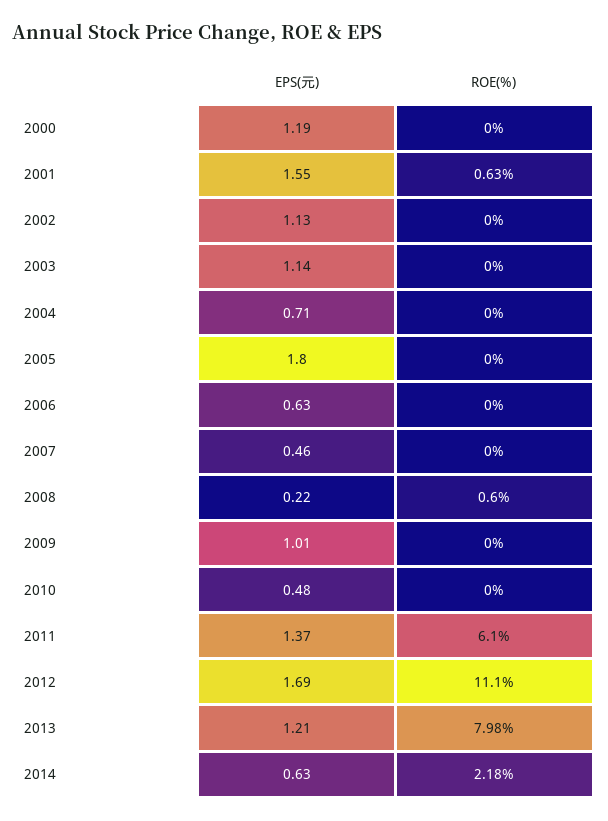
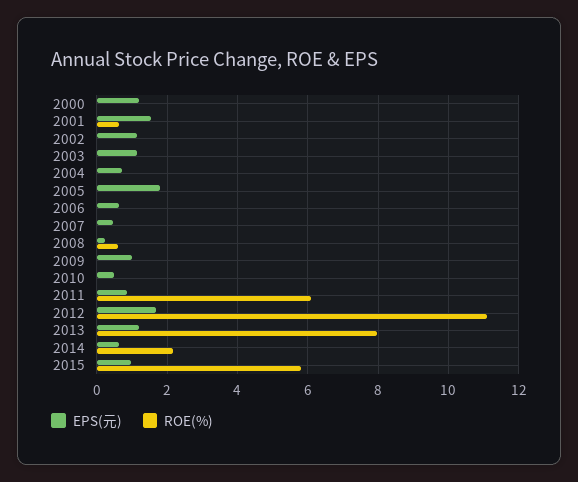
EPS(元), 2011: 1.37 -> 0.8
EPS(元), 2015: none -> 1
ROE(%), 2015: none -> 5.8

